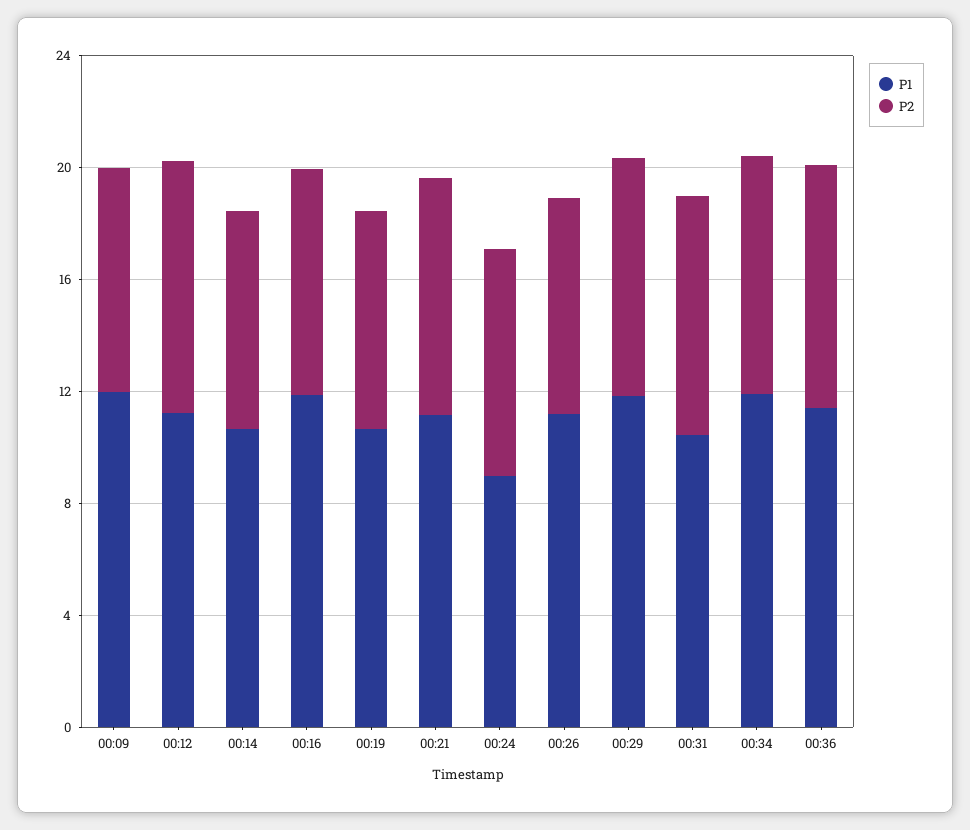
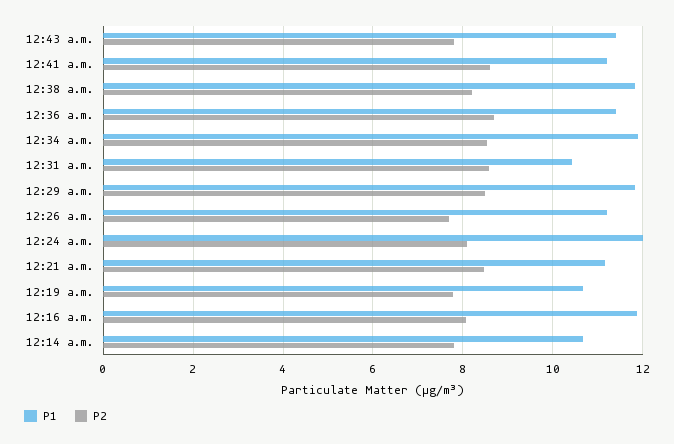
P1, 00:09: 12 -> none
P2, 00:09: 8 -> none
P1, 00:12: 11 -> none
P2, 00:12: 9 -> none
P1, 00:24: 9 -> 12
P1, 12:43 a.m.: none -> 11.4
P2, 12:43 a.m.: none -> 7.8
P1, 12:41 a.m.: none -> 11.2
P2, 12:41 a.m.: none -> 8.6
P1, 12:38 a.m.: none -> 11.8
P2, 12:38 a.m.: none -> 8.2

